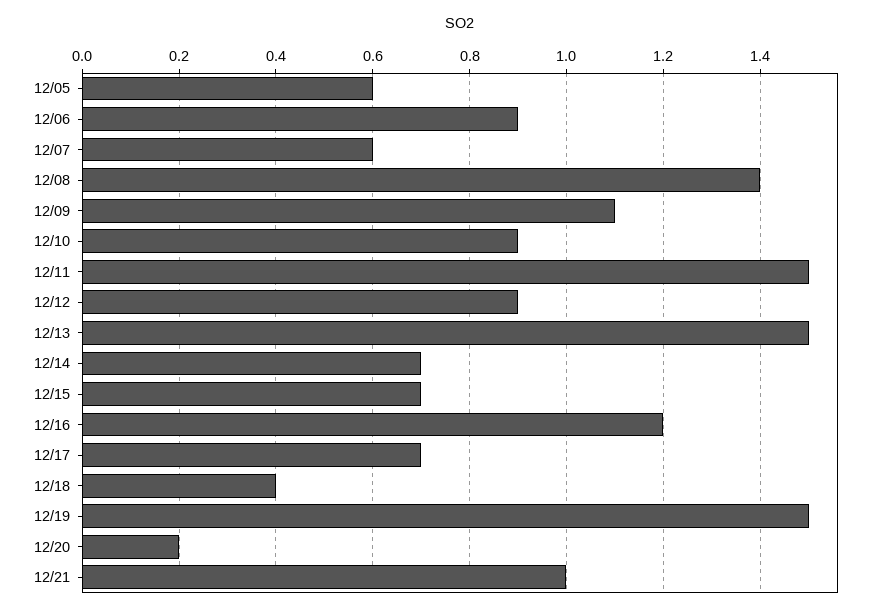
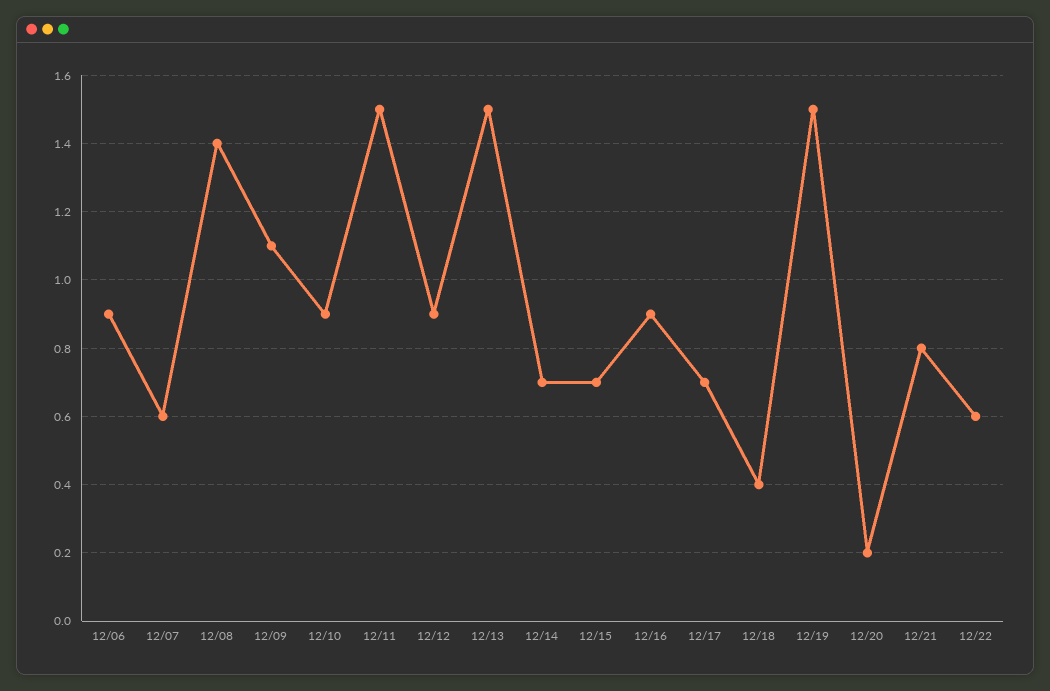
12/05: 0.6 -> none
12/16: 1.2 -> 0.9
12/21: 1 -> 0.8
12/22: none -> 0.6

